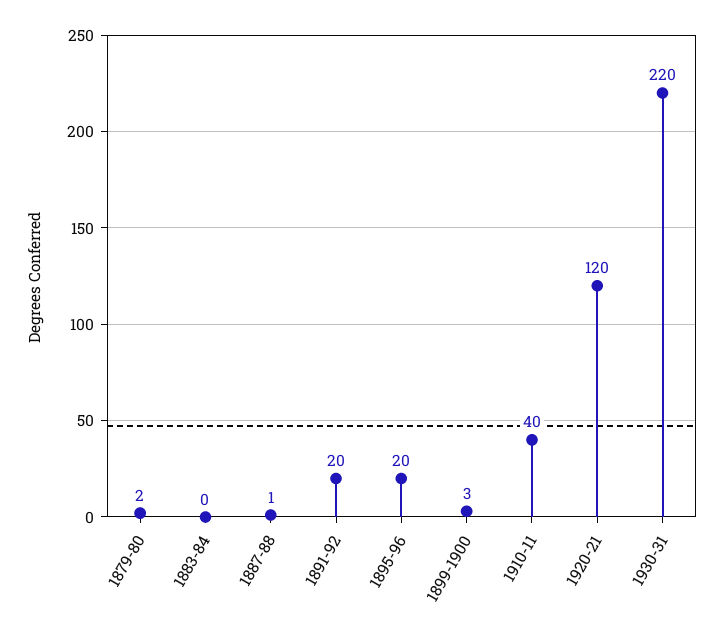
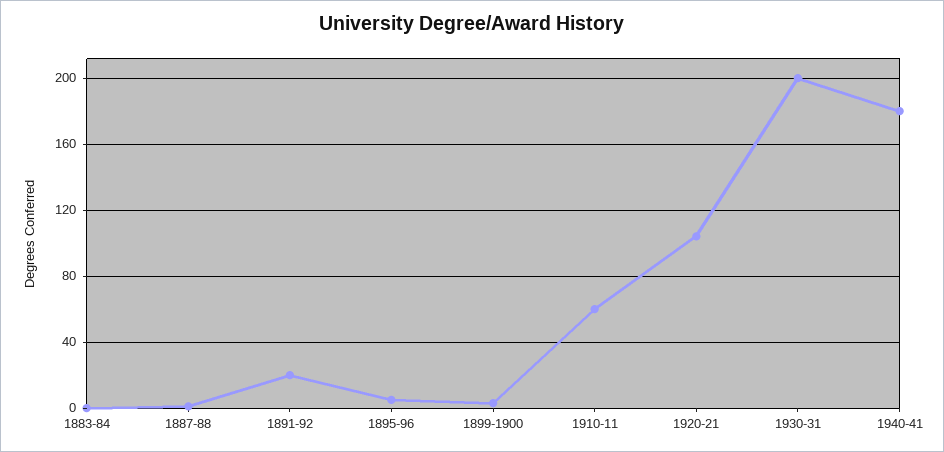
1879-80: 2 -> none
1895-96: 20 -> 5
1910-11: 40 -> 60
1920-21: 120 -> 105
1930-31: 220 -> 200
1940-41: none -> 180

